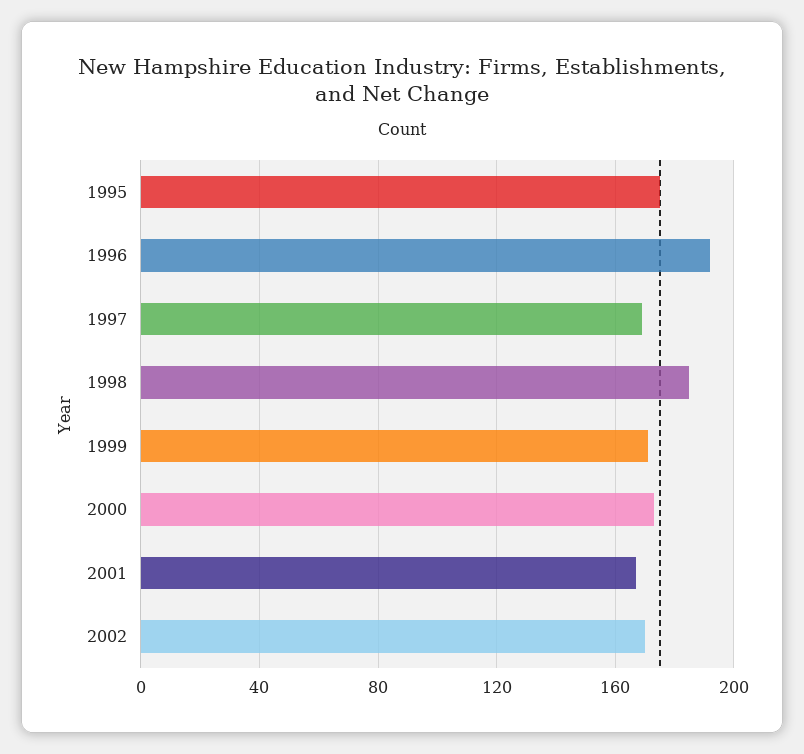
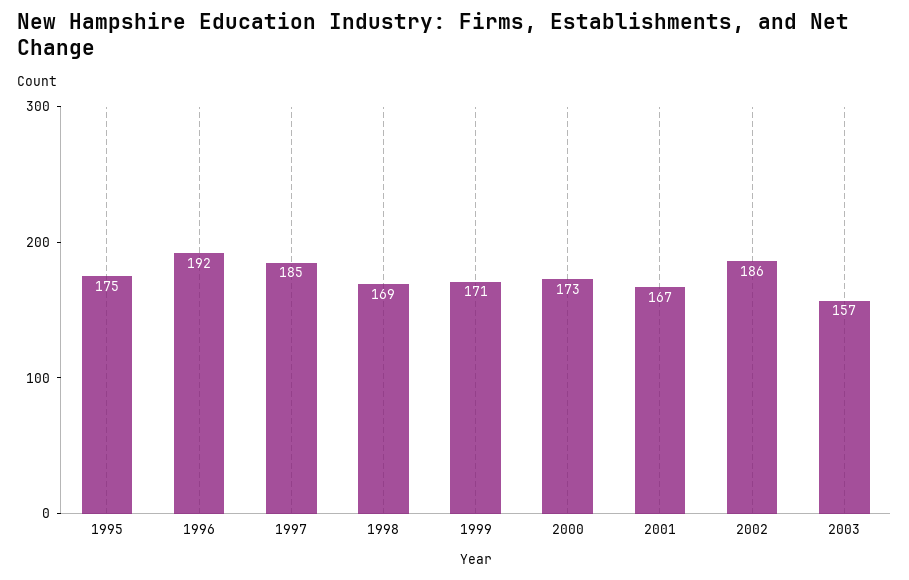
1997: 170 -> 185
1998: 185 -> 169
2002: 170 -> 186
2003: none -> 157

